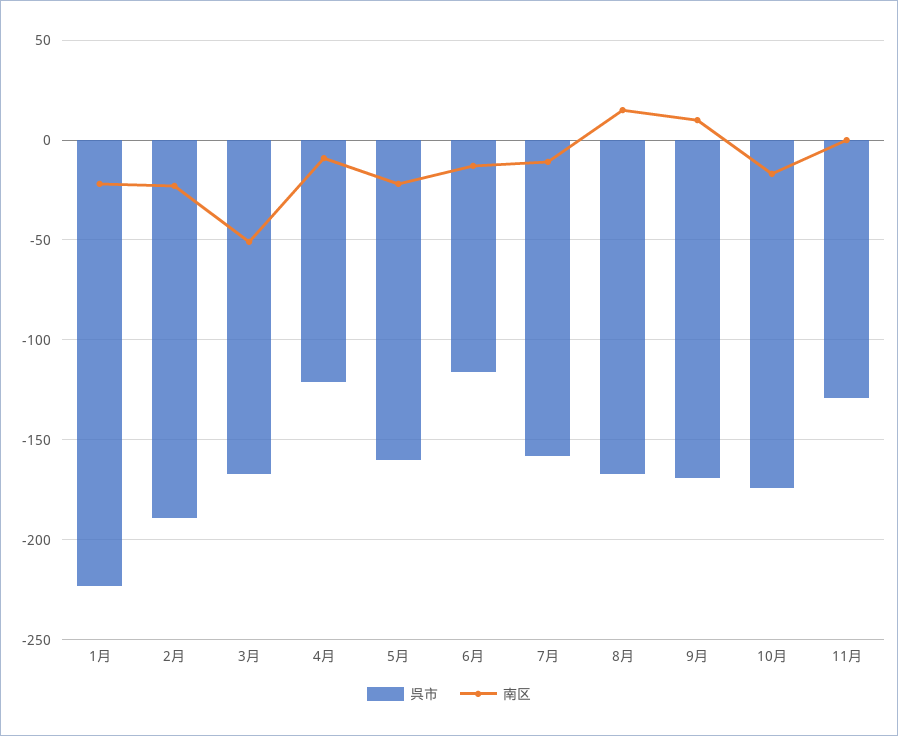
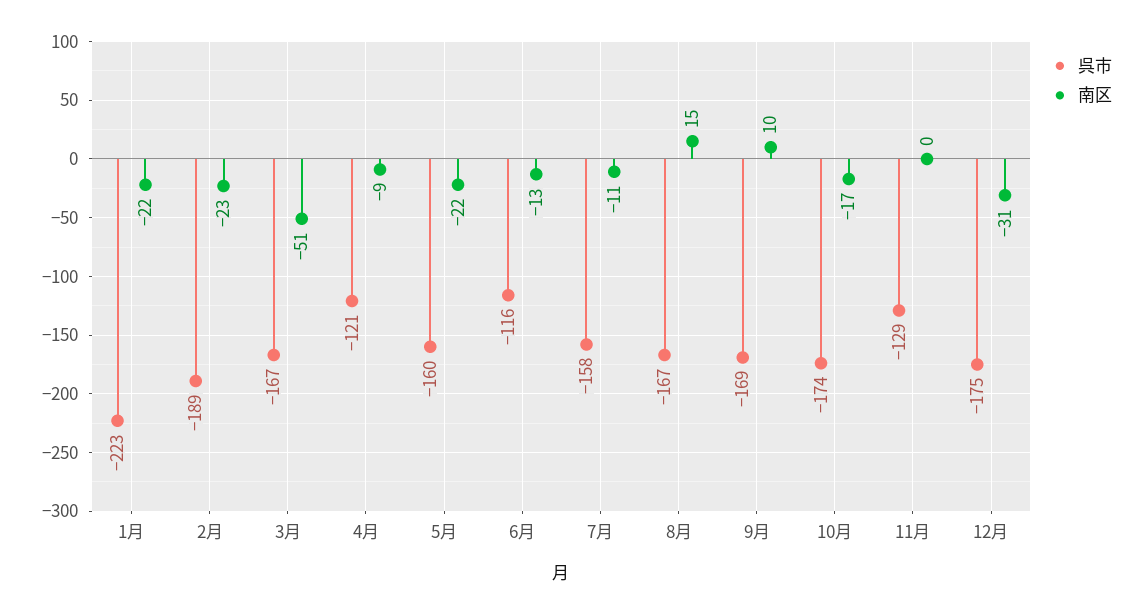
呉市, 12月: none -> -175
南区, 12月: none -> -31

